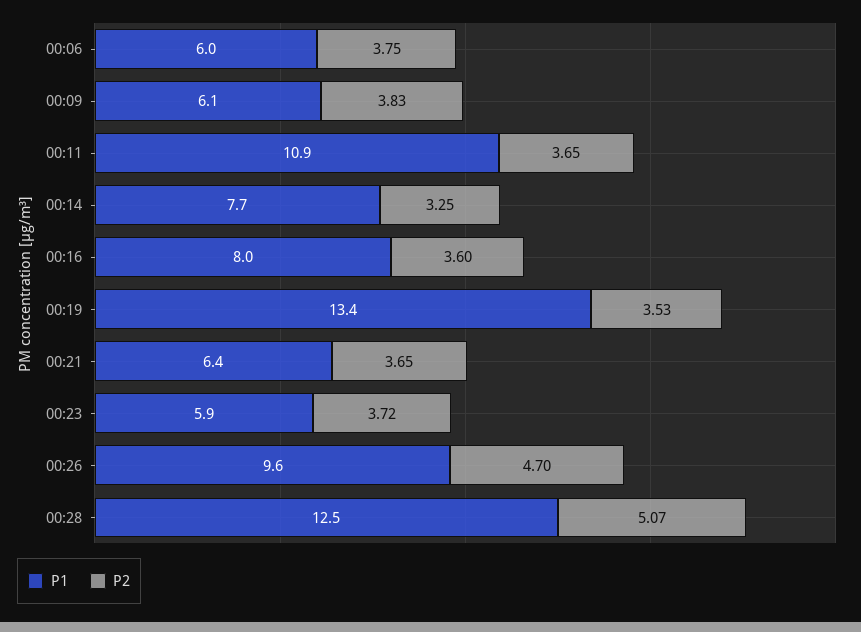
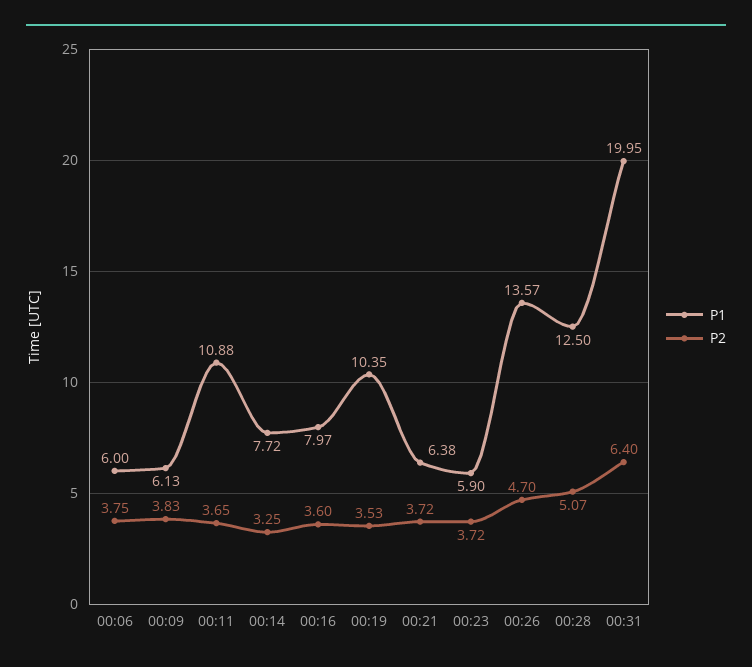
P1, 00:19: 13.4 -> 10.35
P2, 00:21: 3.65 -> 3.72
P1, 00:26: 9.6 -> 13.57
P1, 00:31: none -> 19.95
P2, 00:31: none -> 6.4

